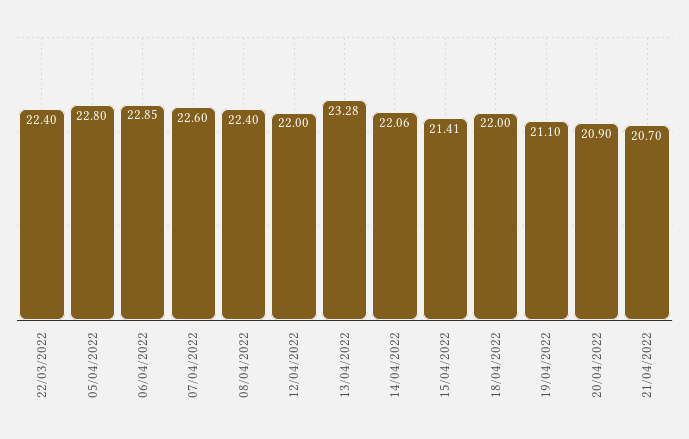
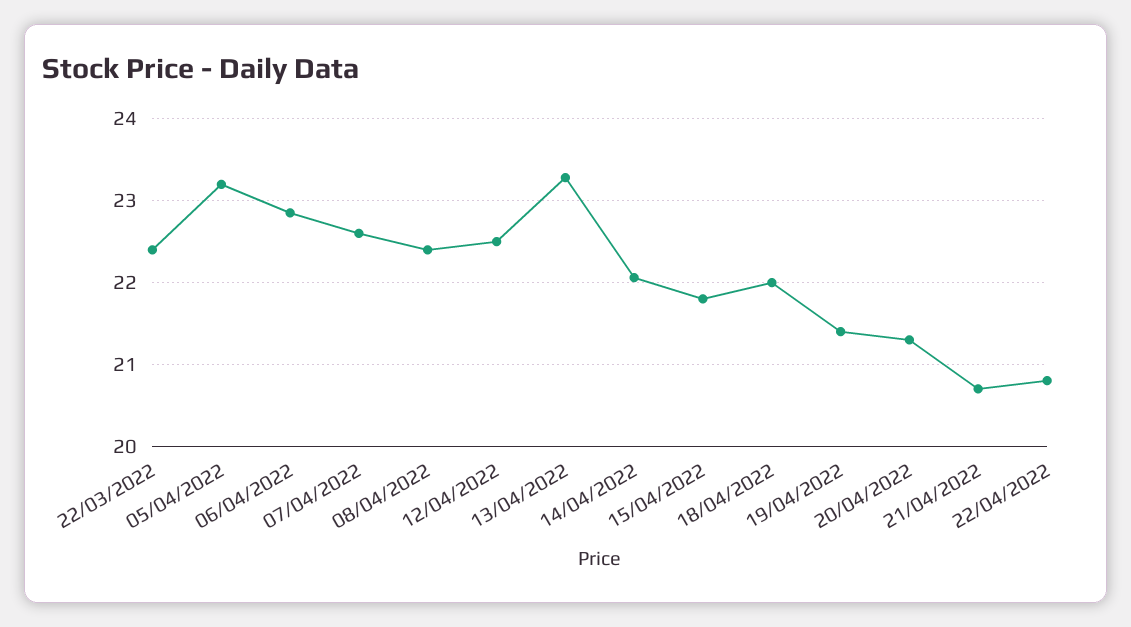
05/04/2022: 22.8 -> 23.2
12/04/2022: 22 -> 22.5
15/04/2022: 21.41 -> 21.8
19/04/2022: 21.1 -> 21.4
20/04/2022: 20.9 -> 21.3
22/04/2022: none -> 20.8

